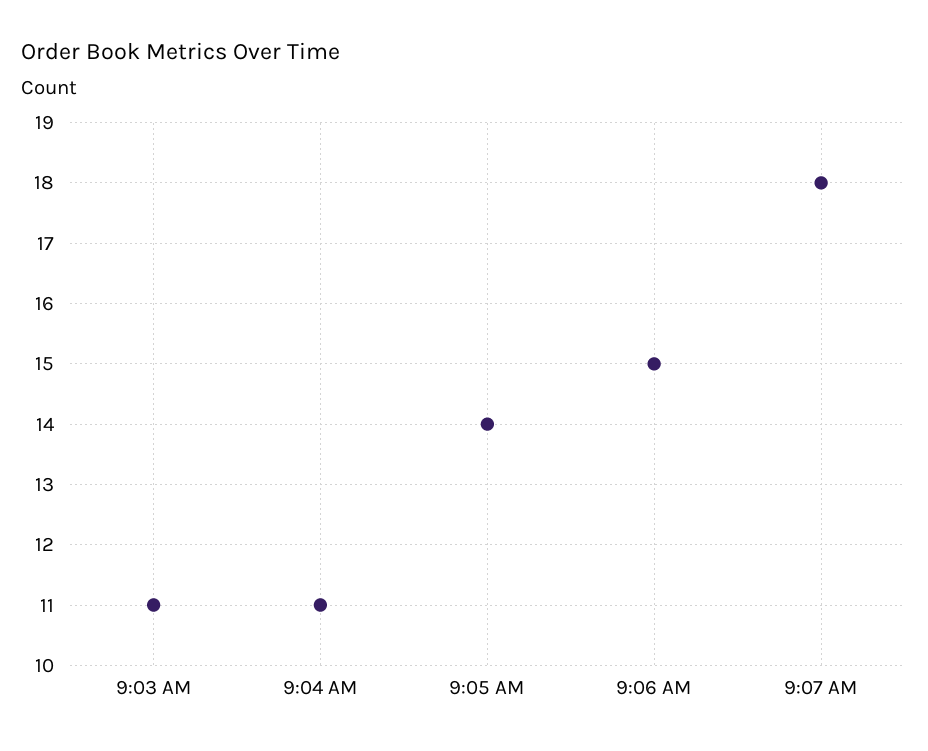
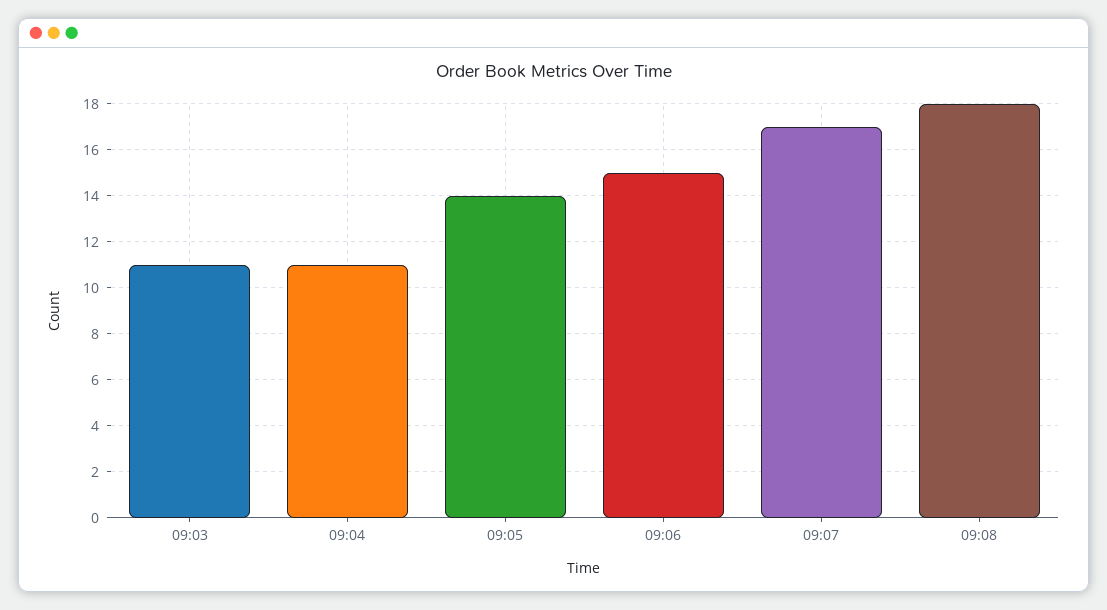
9:07 AM: 18 -> 17
09:08: none -> 18

